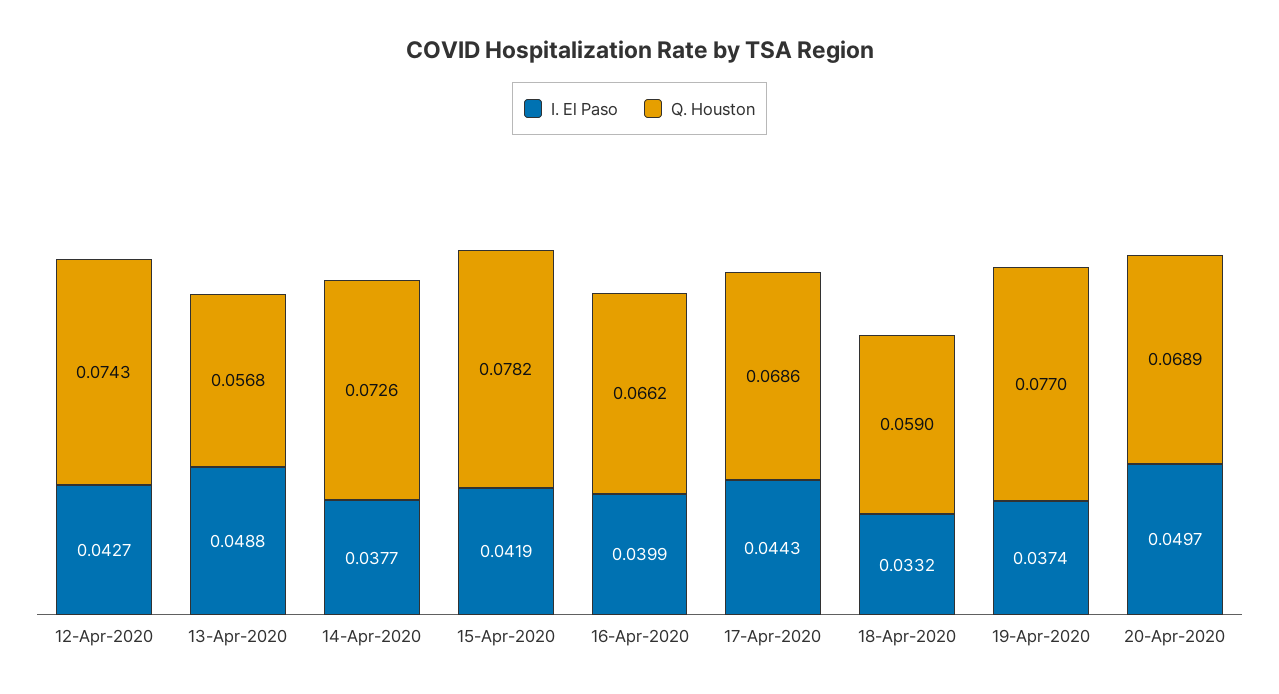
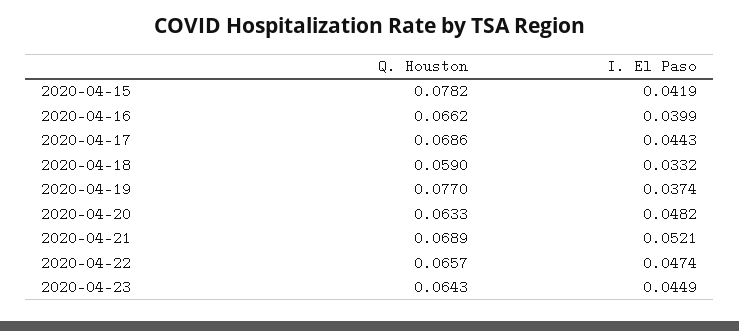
I. El Paso, 12-Apr-2020: 0.0427 -> none
Q. Houston, 12-Apr-2020: 0.0743 -> none
I. El Paso, 13-Apr-2020: 0.0488 -> none
Q. Houston, 13-Apr-2020: 0.0568 -> none
I. El Paso, 14-Apr-2020: 0.0377 -> none
Q. Houston, 14-Apr-2020: 0.0726 -> none
I. El Paso, 20-Apr-2020: 0.0497 -> 0.0482
Q. Houston, 20-Apr-2020: 0.0689 -> 0.0633
Q. Houston, 2020-04-21: none -> 0.0689
I. El Paso, 2020-04-21: none -> 0.0521
Q. Houston, 2020-04-22: none -> 0.0657
I. El Paso, 2020-04-22: none -> 0.0474
Q. Houston, 2020-04-23: none -> 0.0643
I. El Paso, 2020-04-23: none -> 0.0449

